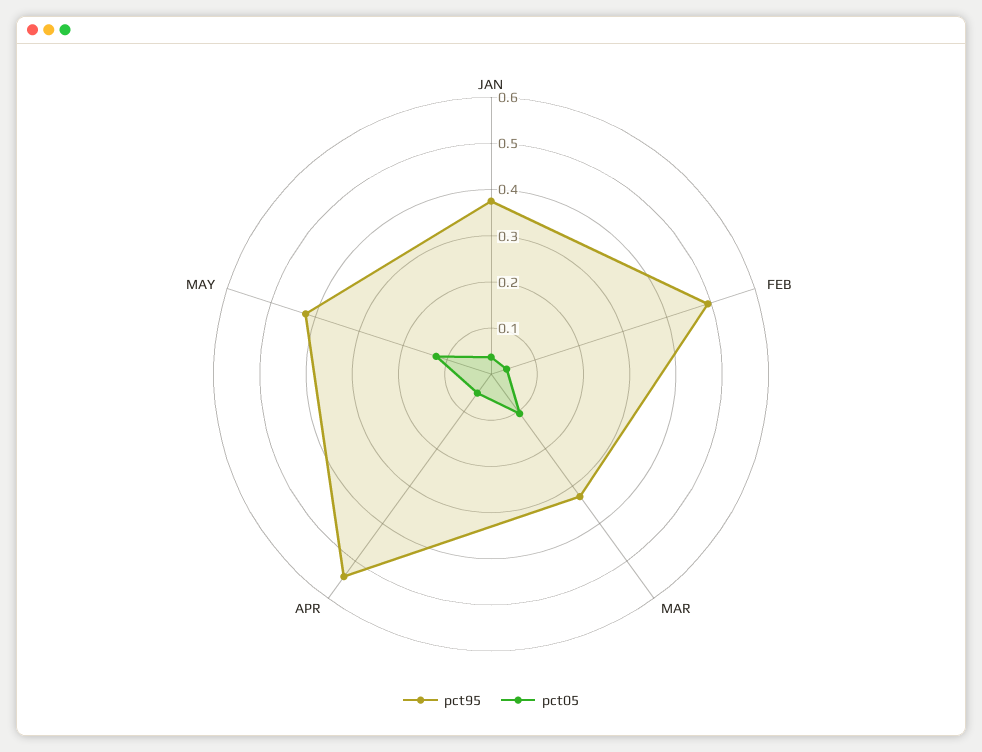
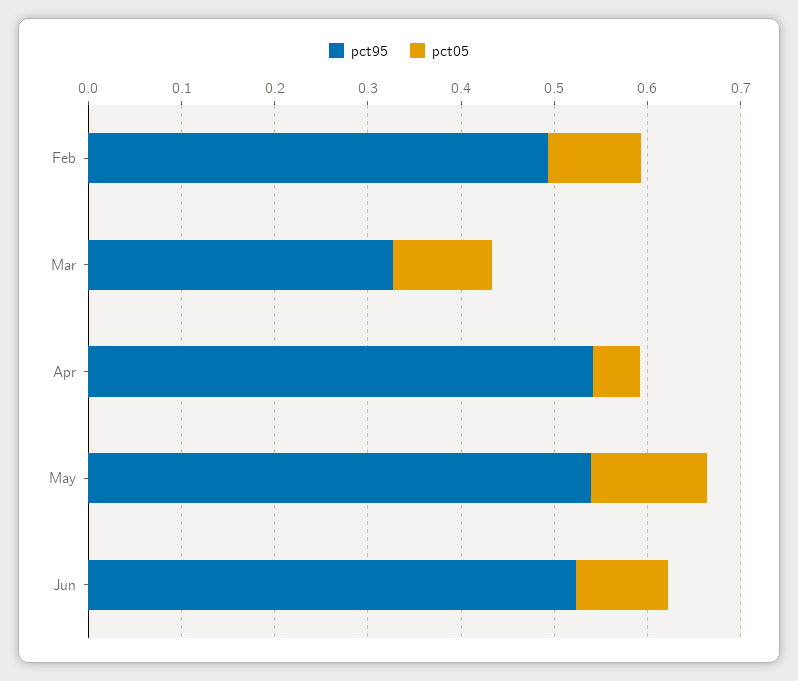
pct95, JAN: 0.38 -> none
pct05, JAN: 0.04 -> none
pct05, FEB: 0.04 -> 0.1
pct95, MAY: 0.42 -> 0.54
pct95, Jun: none -> 0.52
pct05, Jun: none -> 0.1

